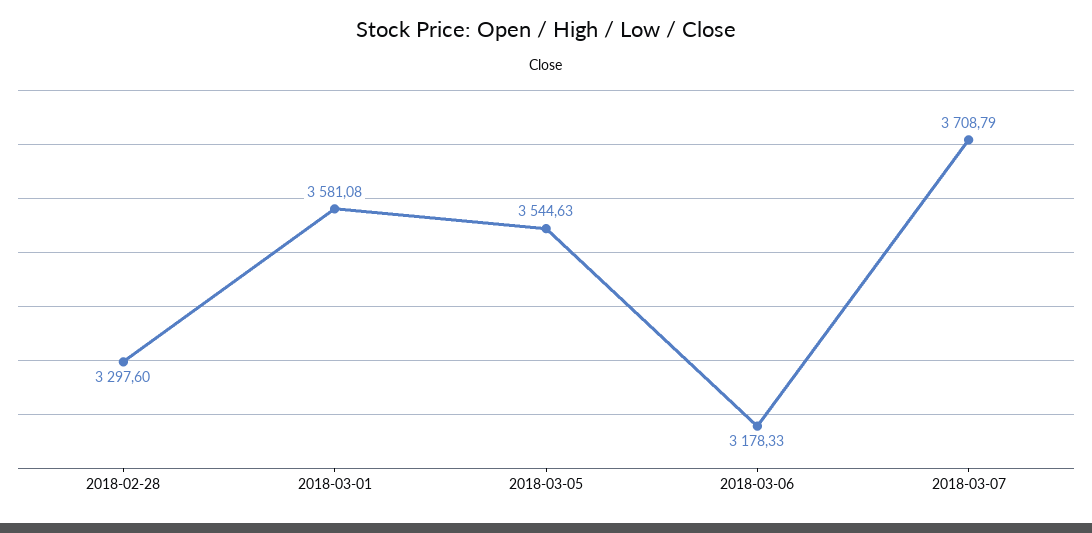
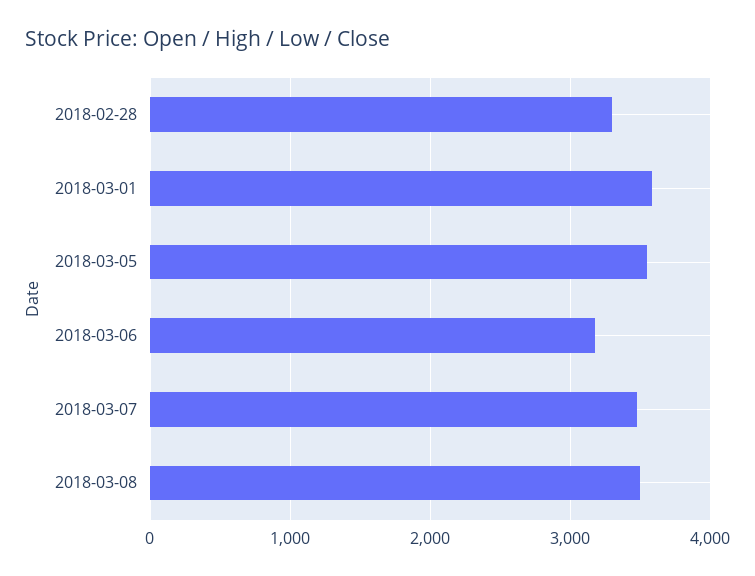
2018-03-07: 3708.79 -> 3500
2018-03-08: none -> 3500

